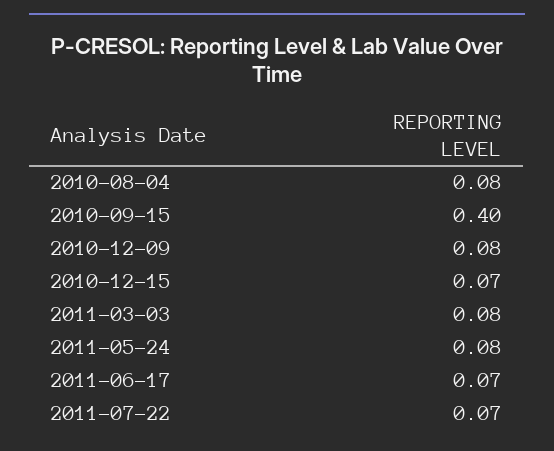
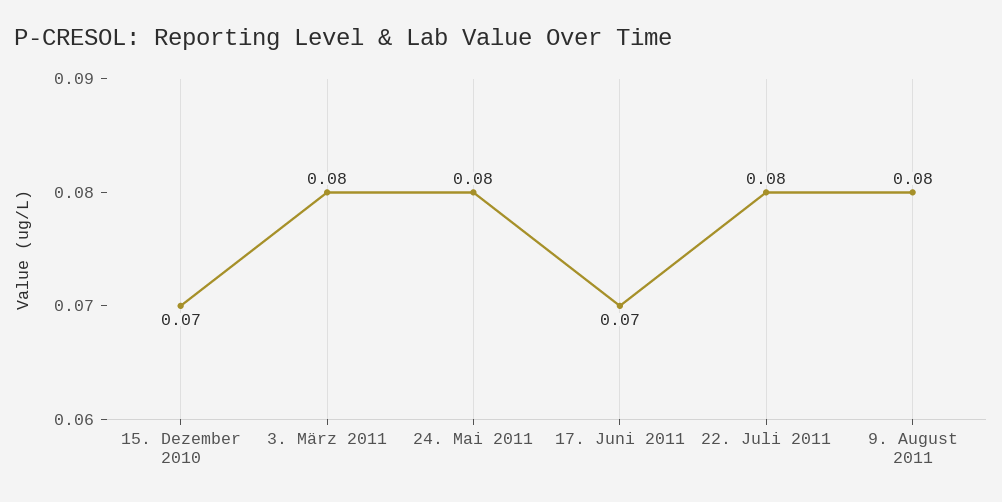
2010-08-04: 0.08 -> none
2010-09-15: 0.4 -> none
2010-12-09: 0.08 -> none
2011-07-22: 0.07 -> 0.08
9. August 2011: none -> 0.08

